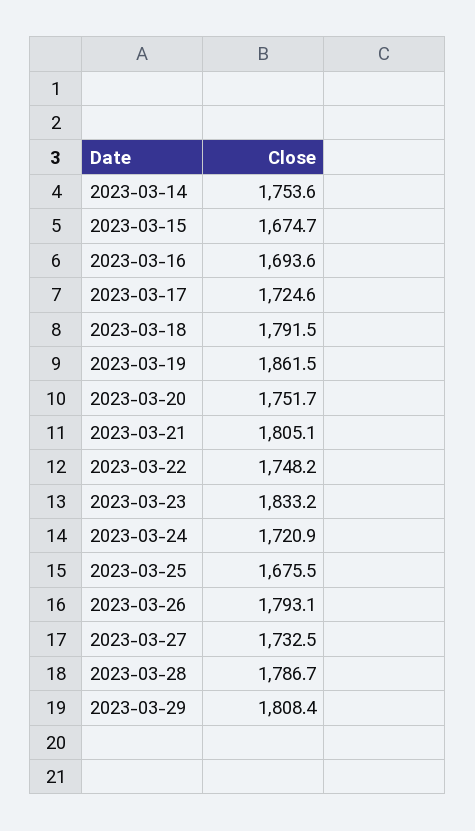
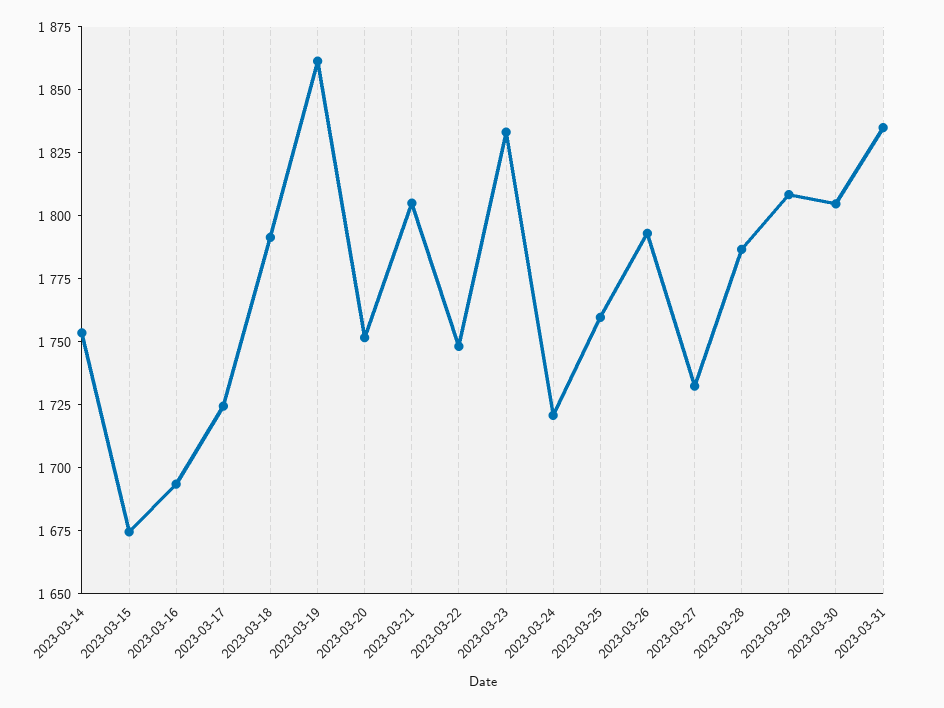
2023-03-25: 1675.5 -> 1760
2023-03-30: none -> 1805
2023-03-31: none -> 1835

